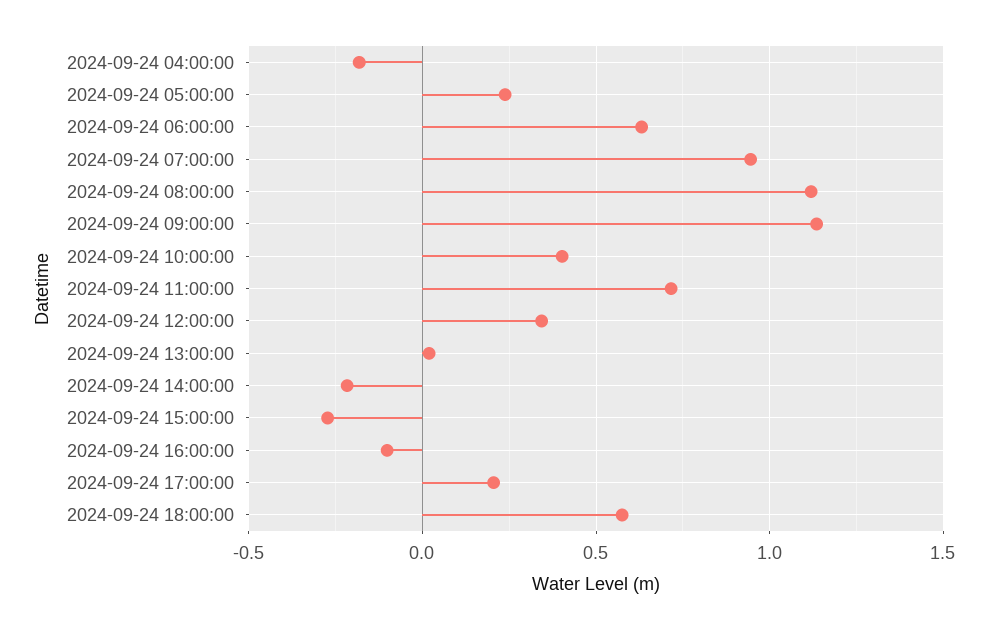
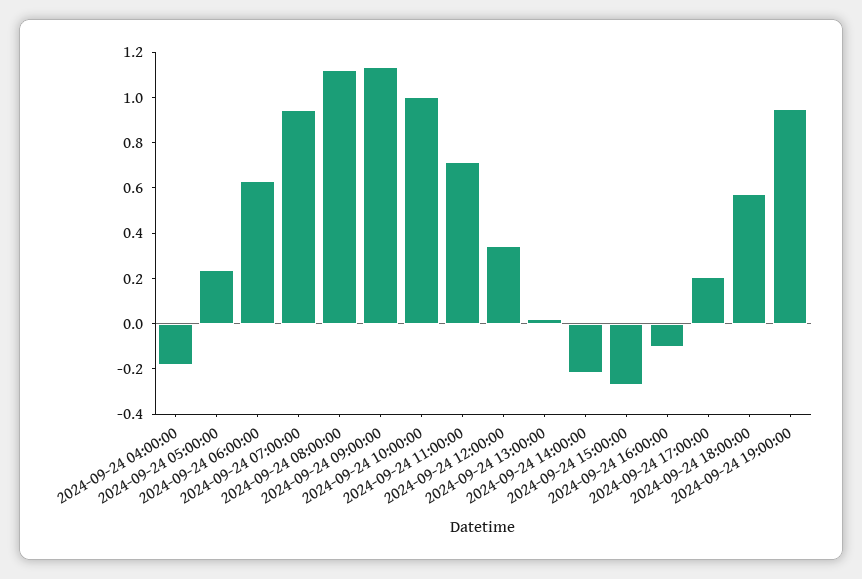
2024-09-24 10:00:00: 0.4 -> 1
2024-09-24 19:00:00: none -> 0.95

